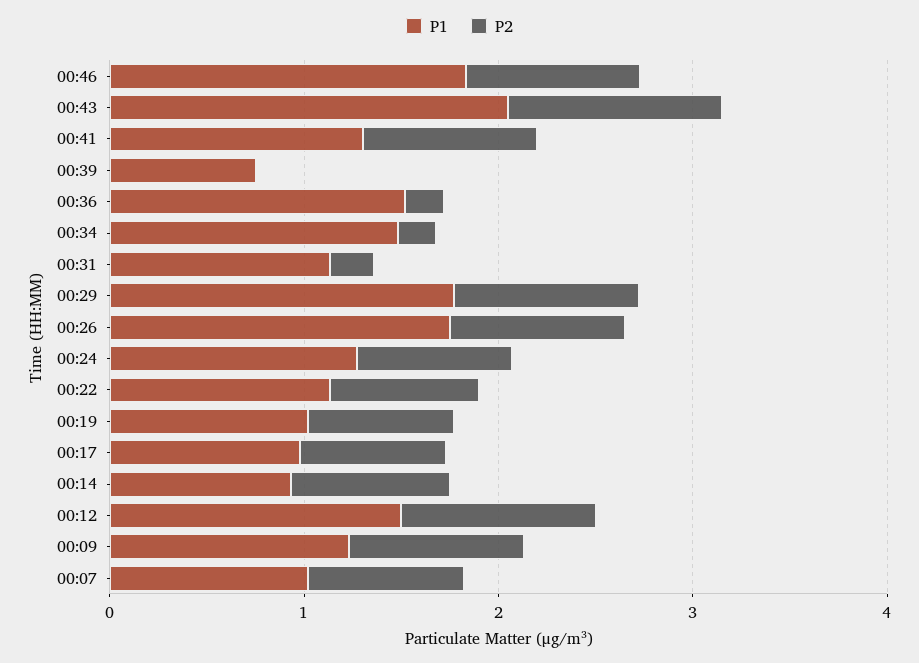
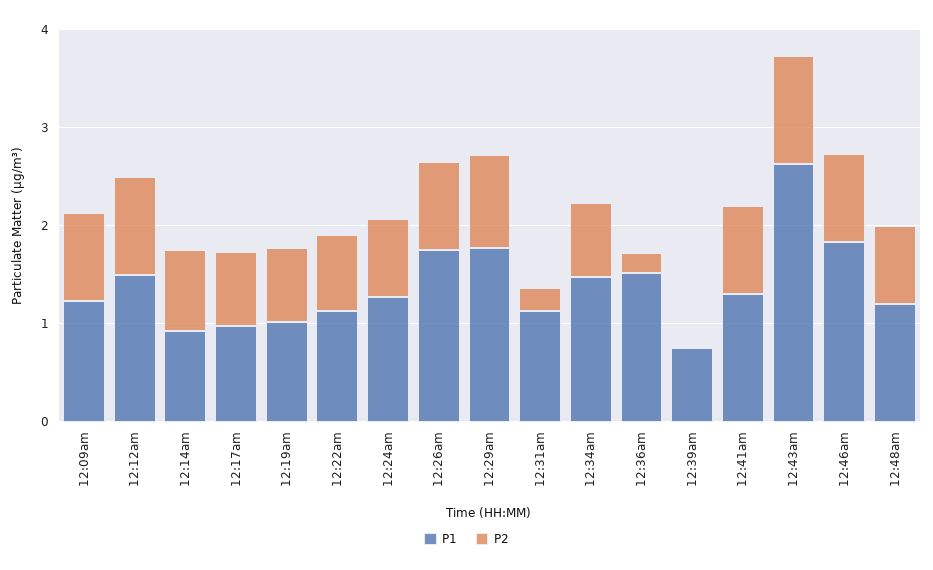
P1, 00:43: 2 -> 2.6
P2, 00:34: 0.2 -> 0.8
P1, 00:07: 1 -> none
P2, 00:07: 0.8 -> none
P1, 12:48am: none -> 1.2
P2, 12:48am: none -> 0.8

